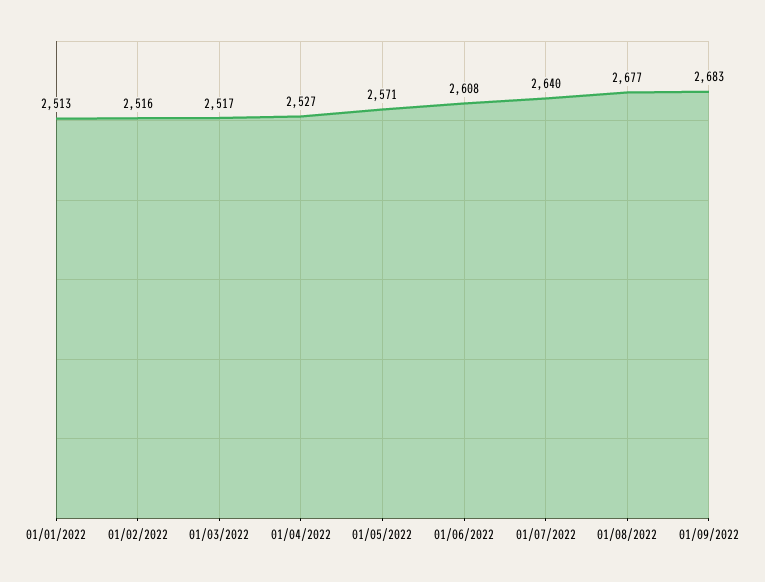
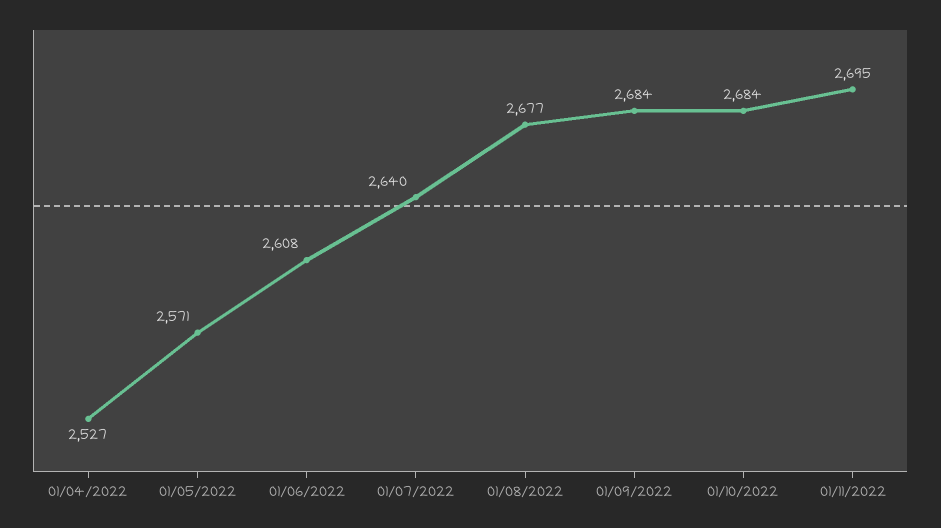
01/01/2022: 2513 -> none
01/02/2022: 2516 -> none
01/03/2022: 2517 -> none
01/09/2022: 2683 -> 2684
01/10/2022: none -> 2684
01/11/2022: none -> 2695

